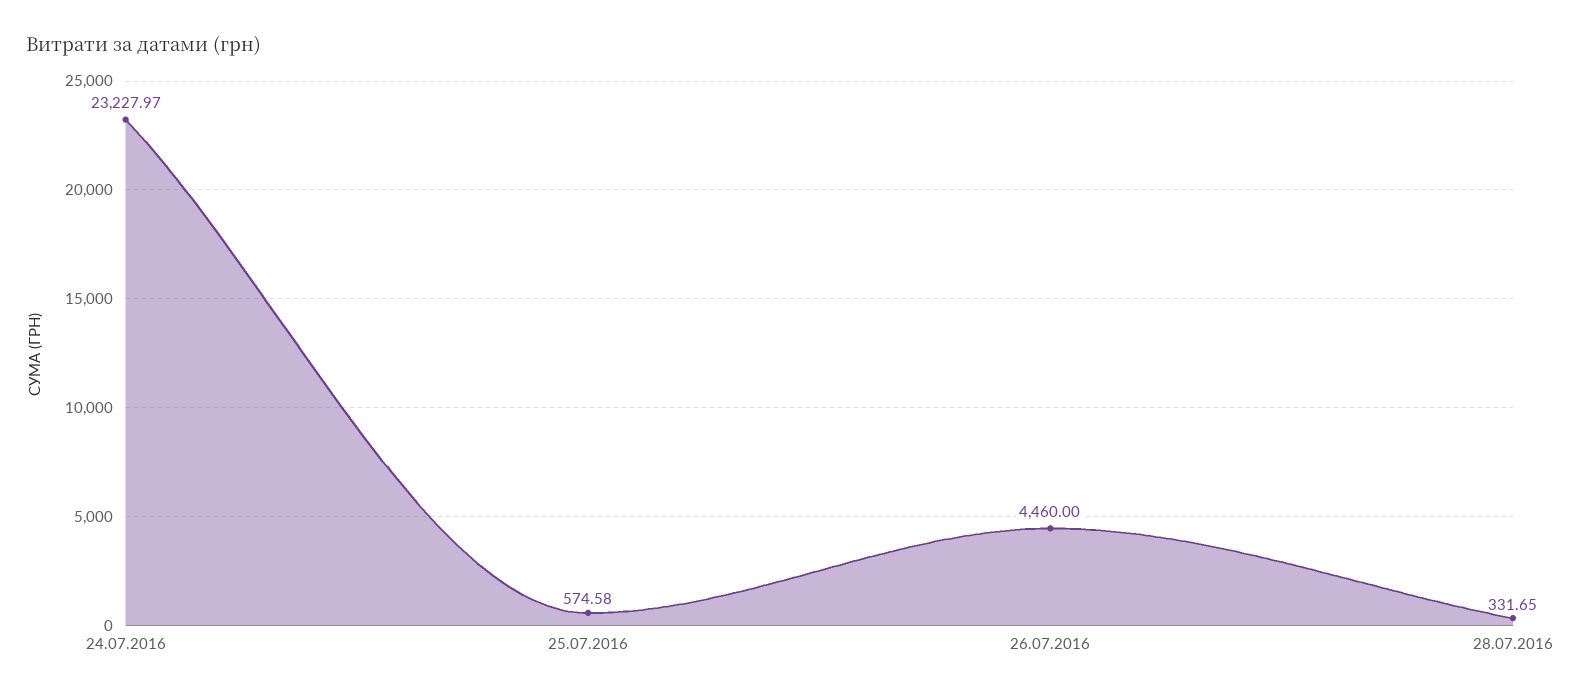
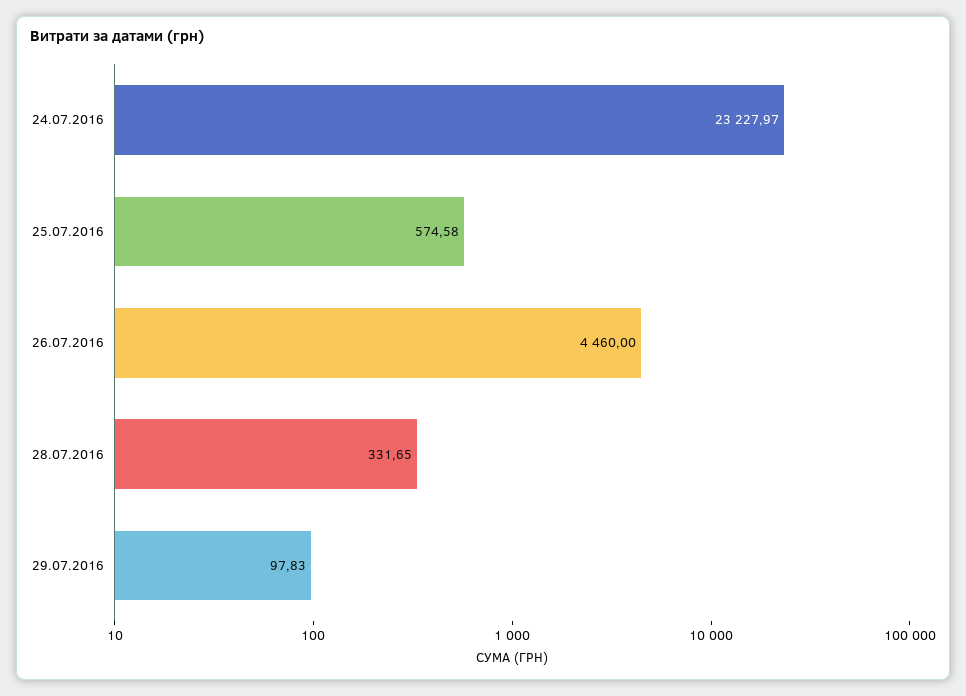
29.07.2016: none -> 97.83

